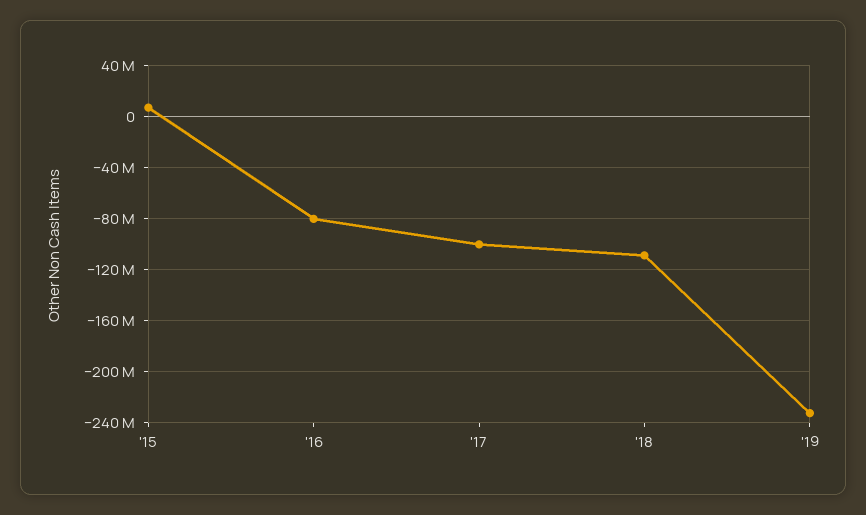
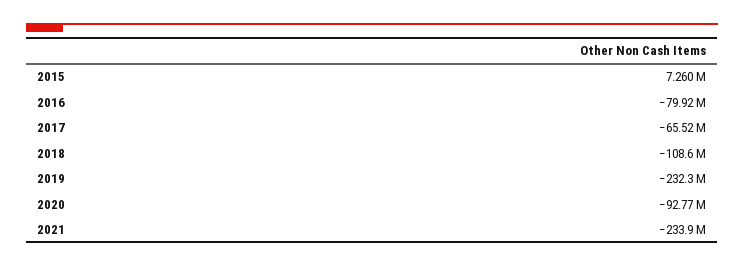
'17: -100000000 -> -65520000
2020: none -> -92770000
2021: none -> -233900000

